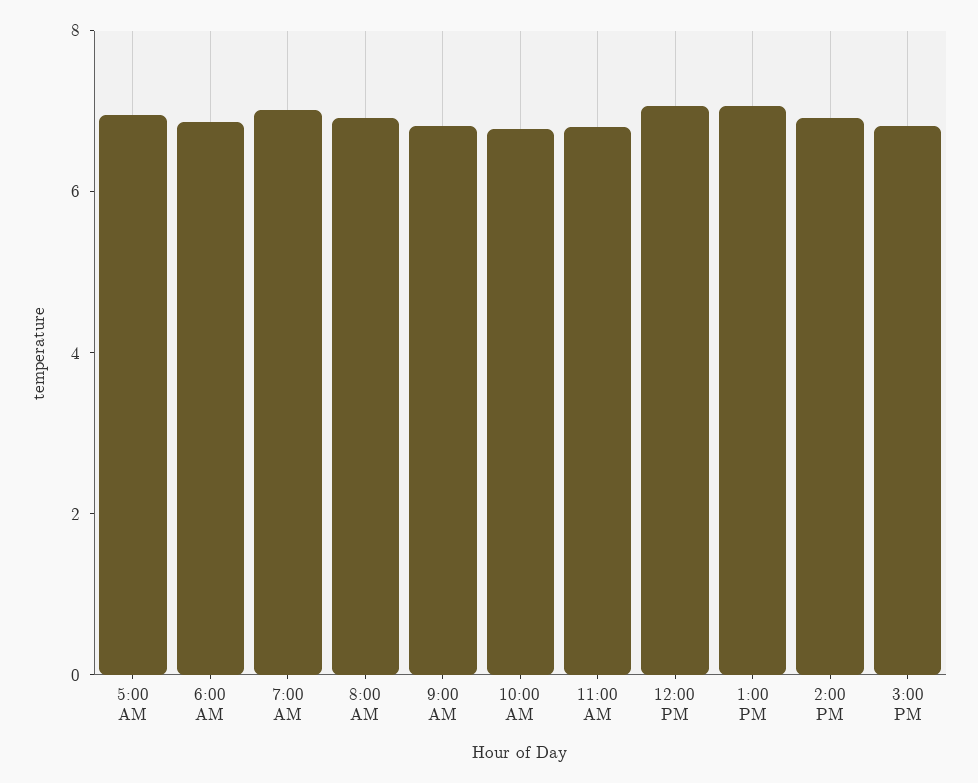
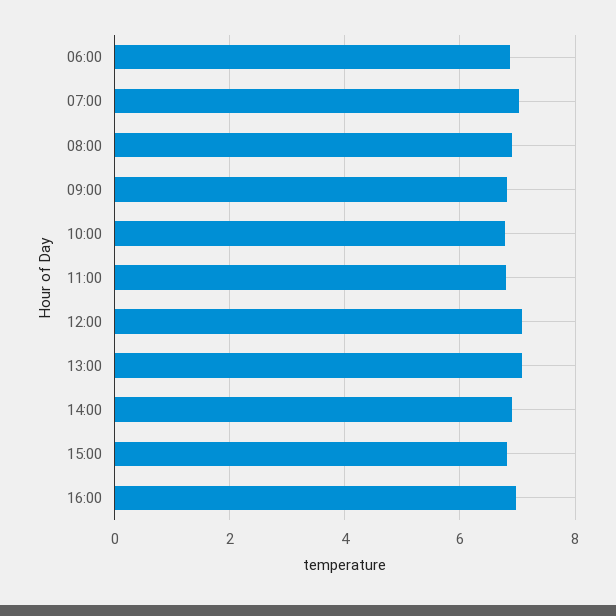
5:00 AM: 7 -> none
16:00: none -> 7

